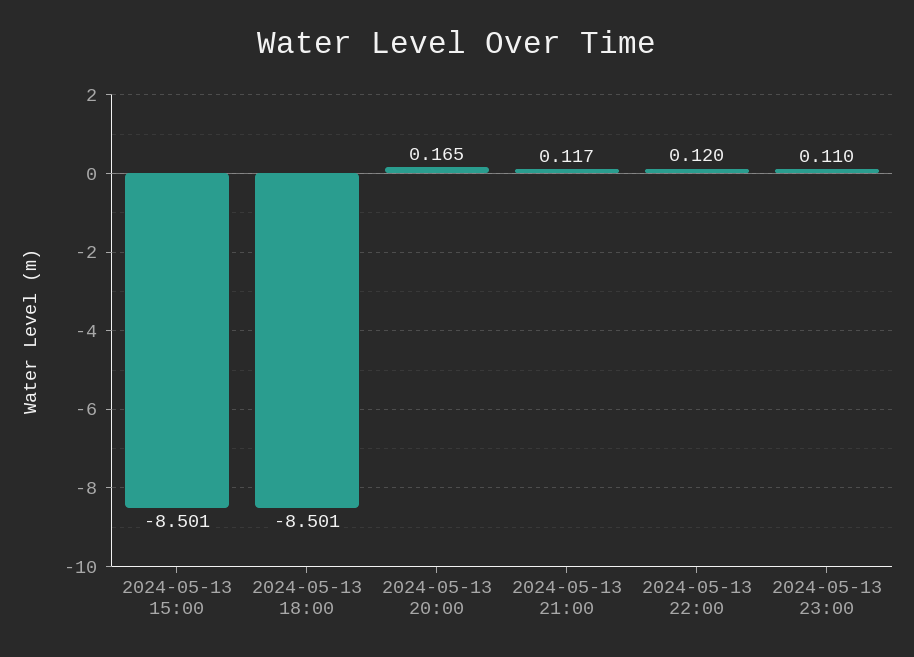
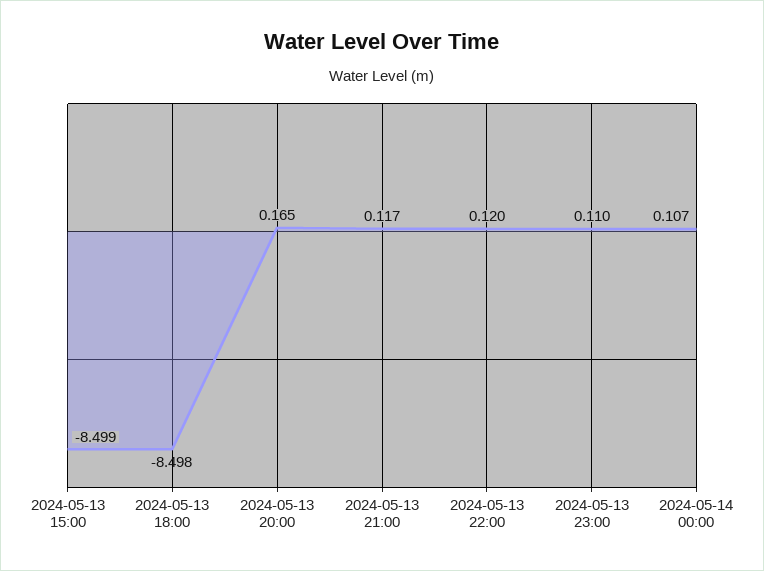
2024-05-13 15:00: -8.501 -> -8.499
2024-05-13 18:00: -8.501 -> -8.498
2024-05-14 00:00: none -> 0.107

